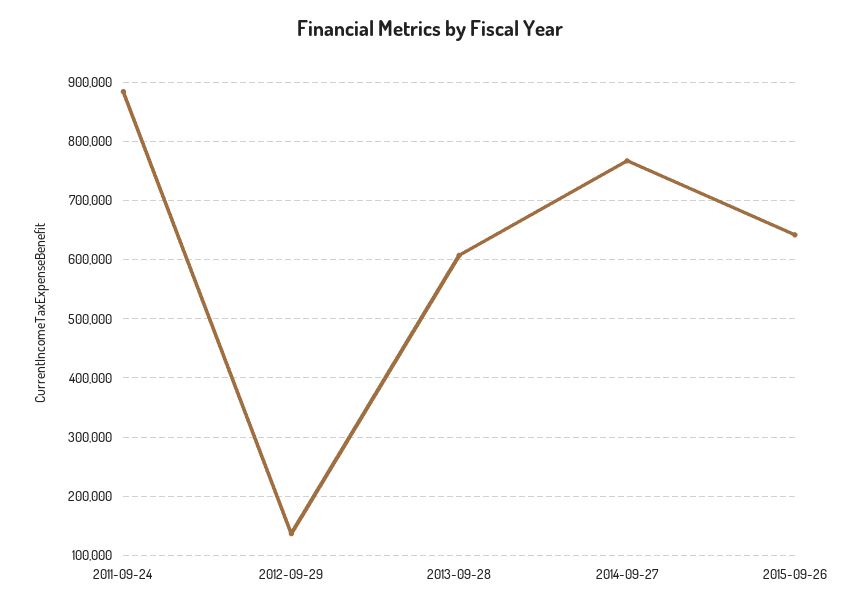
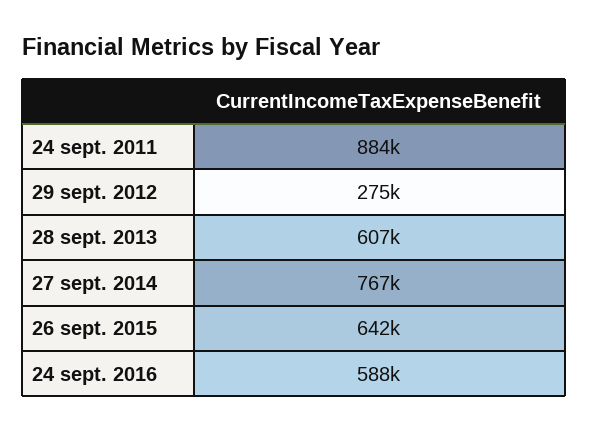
2012-09-29: 140000 -> 275000
24 sept. 2016: none -> 588000

